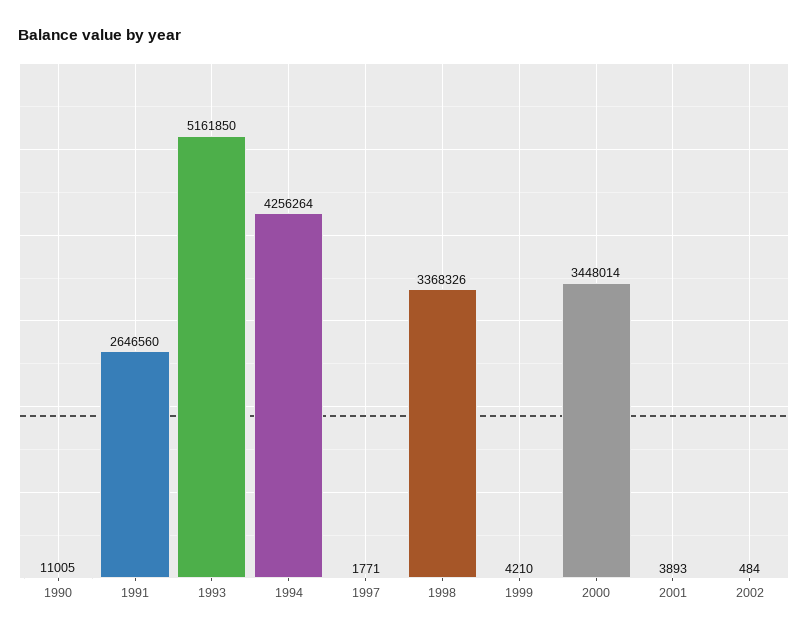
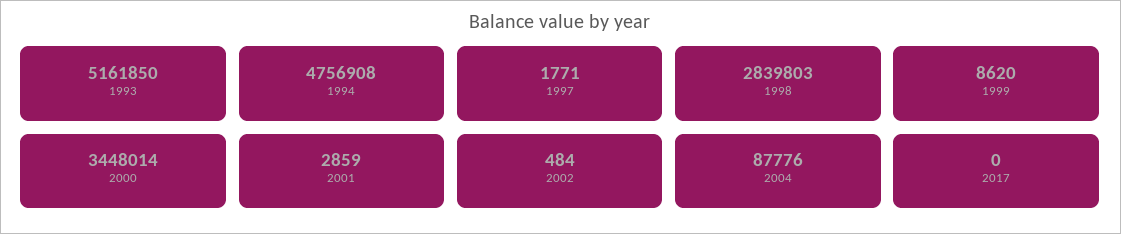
1990: 11005 -> none
1991: 2646560 -> none
1994: 4256264 -> 4756908
1998: 3368326 -> 2839803
1999: 4210 -> 8620
2001: 3893 -> 2859
2004: none -> 87776
2017: none -> 0

